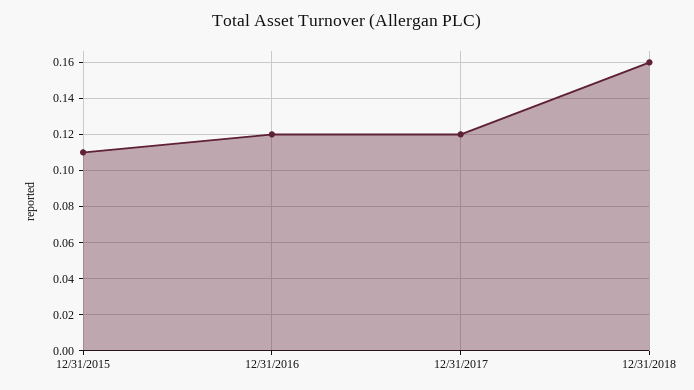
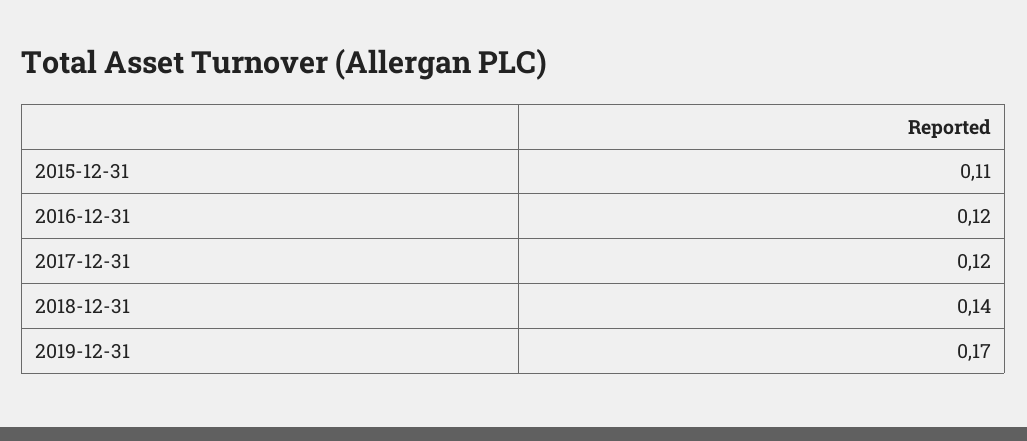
12/31/2018: 0.16 -> 0.14
2019-12-31: none -> 0.17

